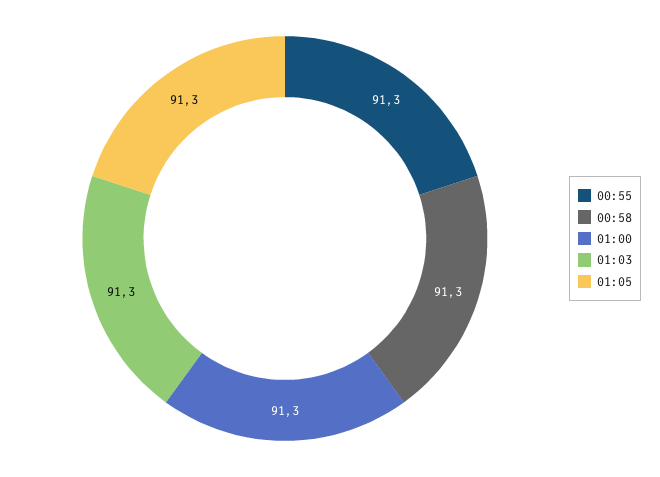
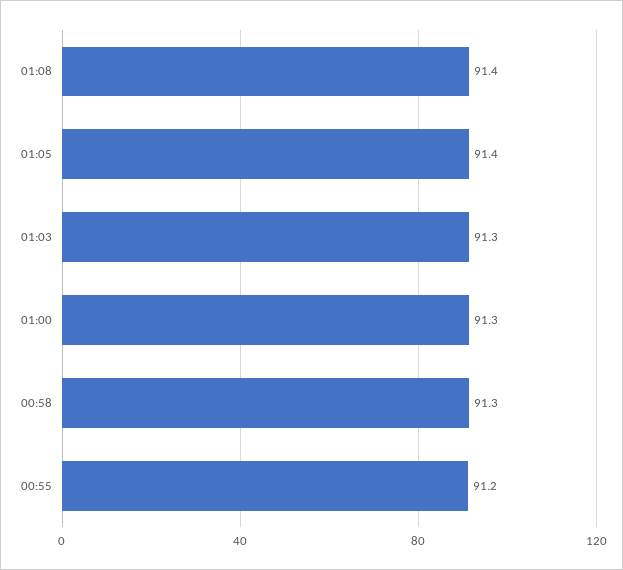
00:55: 91.3 -> 91.2
01:05: 91.3 -> 91.4
01:08: none -> 91.4

